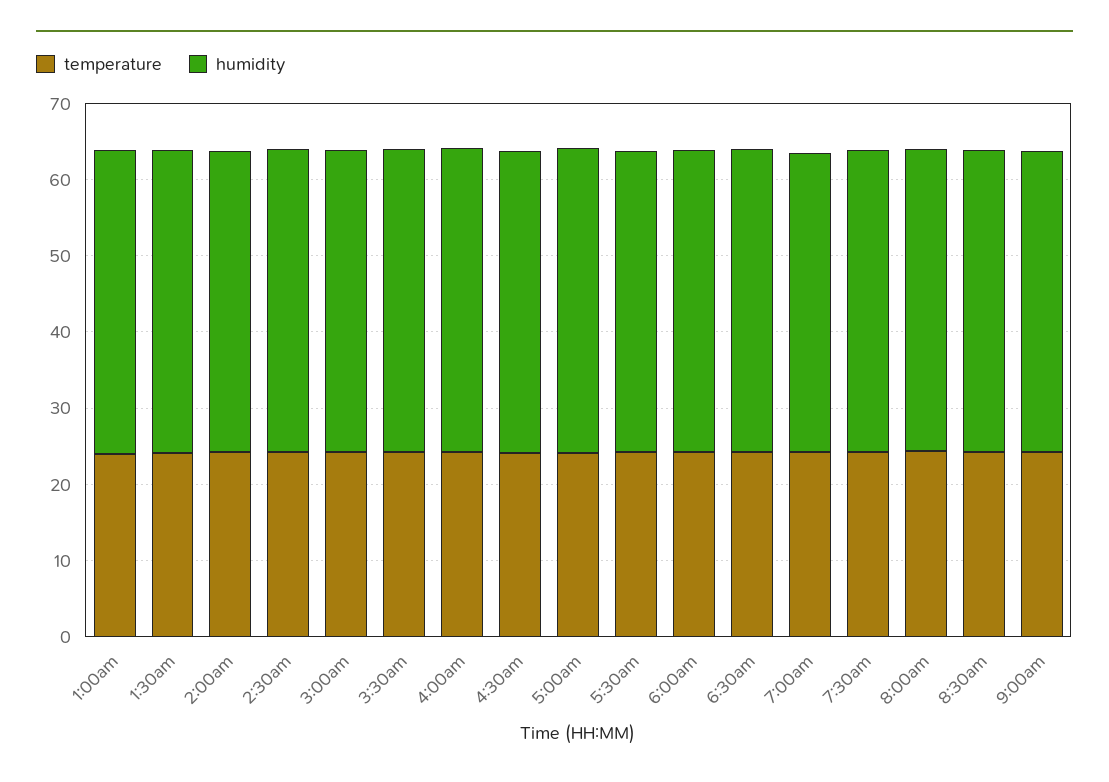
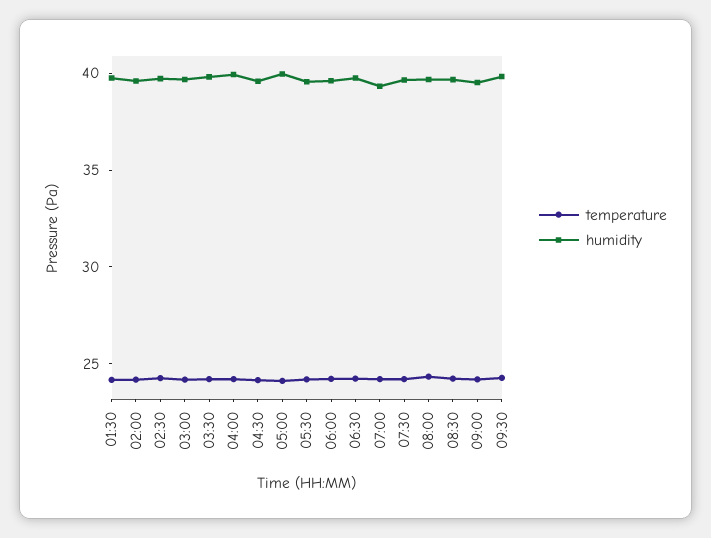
temperature, 1:00am: 24 -> none
humidity, 1:00am: 40 -> none
temperature, 09:30: none -> 24
humidity, 09:30: none -> 40

